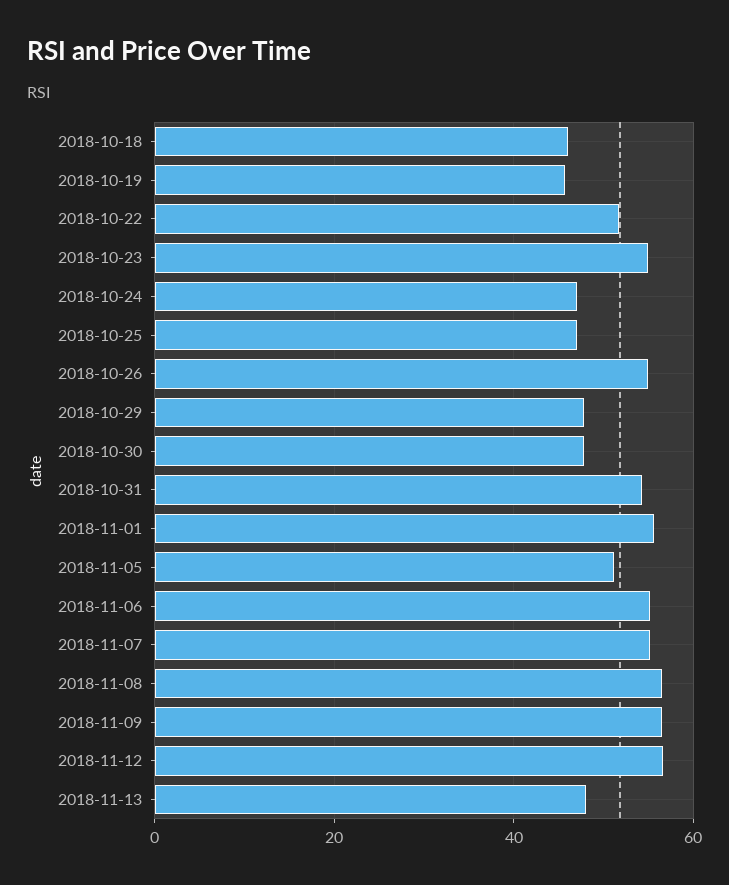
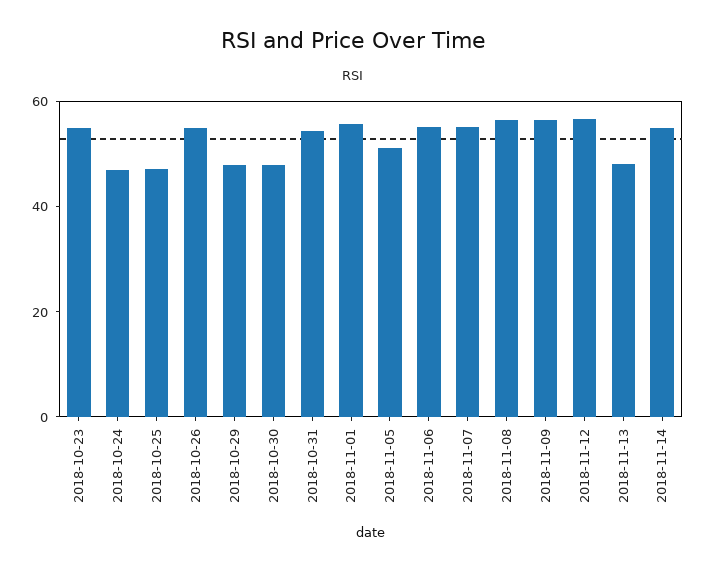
2018-10-18: 46 -> none
2018-10-19: 46 -> none
2018-10-22: 52 -> none
2018-11-14: none -> 55

